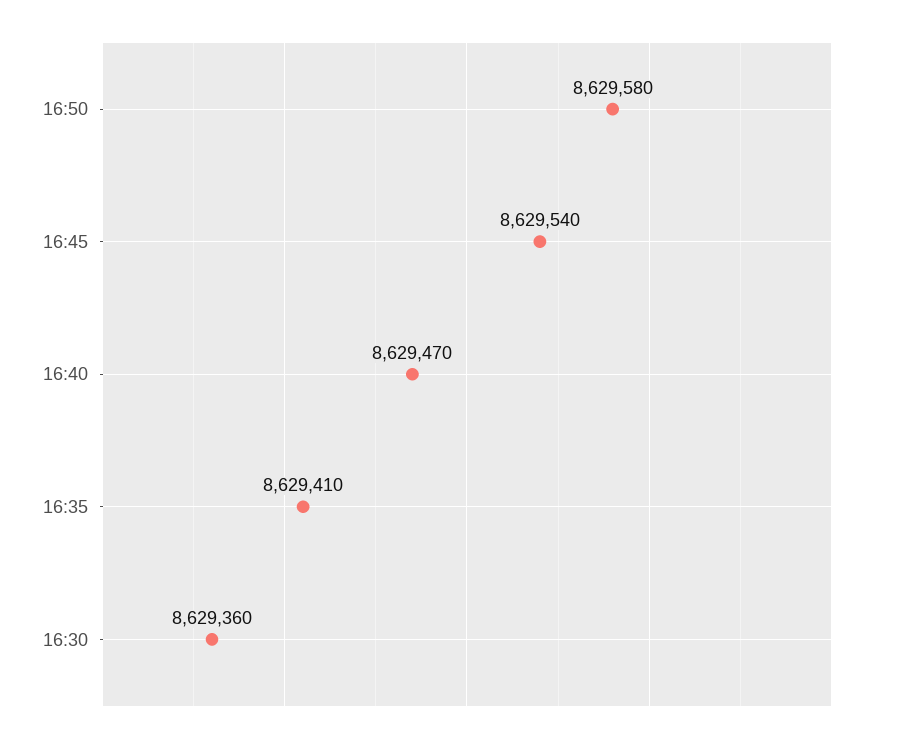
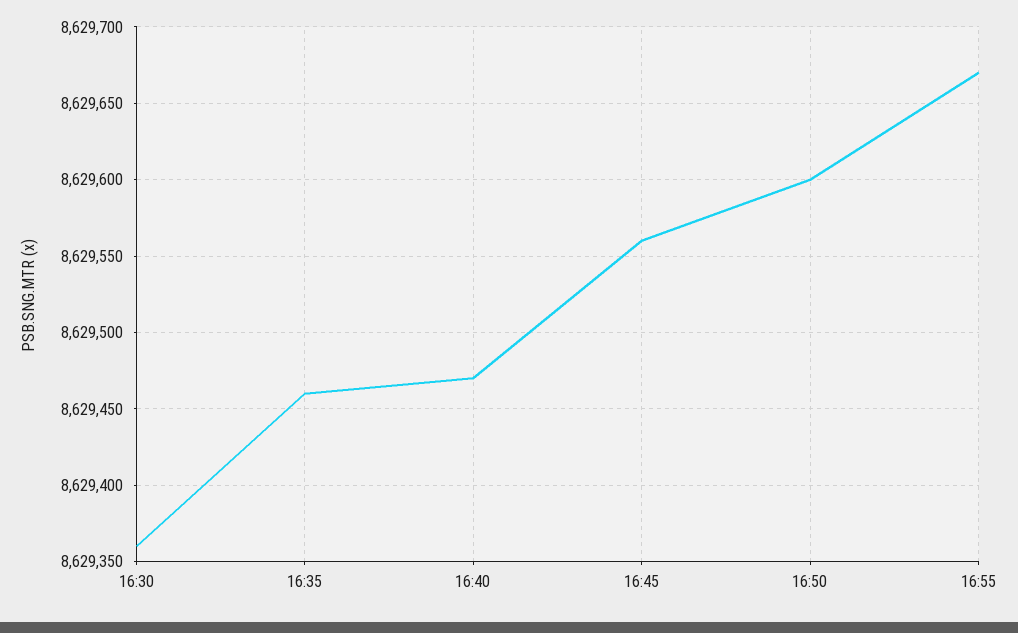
16:50: 8629580 -> 8629600
16:45: 8629540 -> 8629560
16:35: 8629410 -> 8629460
16:55: none -> 8629670

